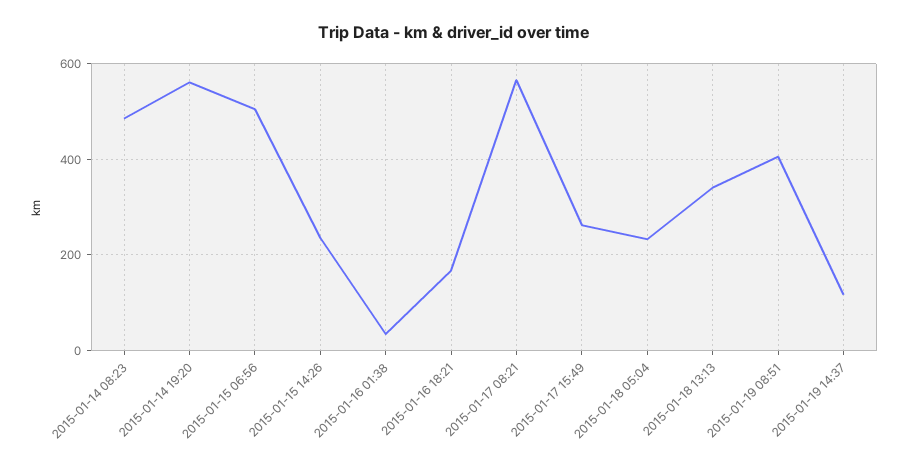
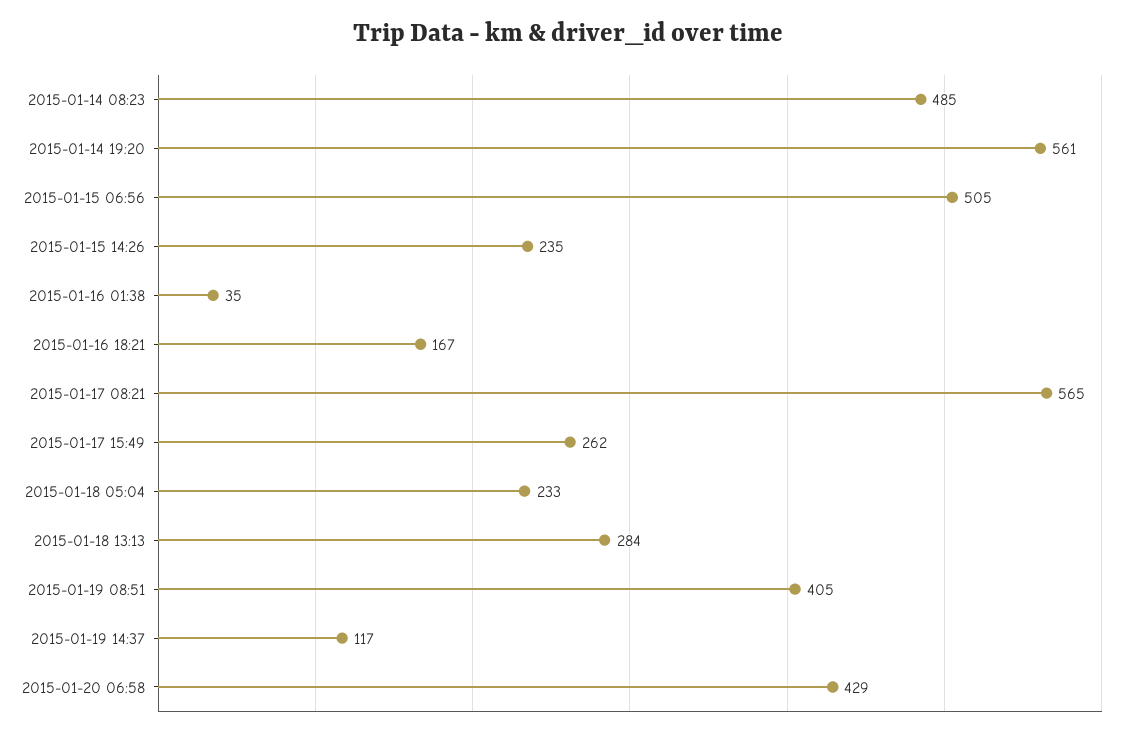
2015-01-18 13:13: 340 -> 284
2015-01-20 06:58: none -> 429

